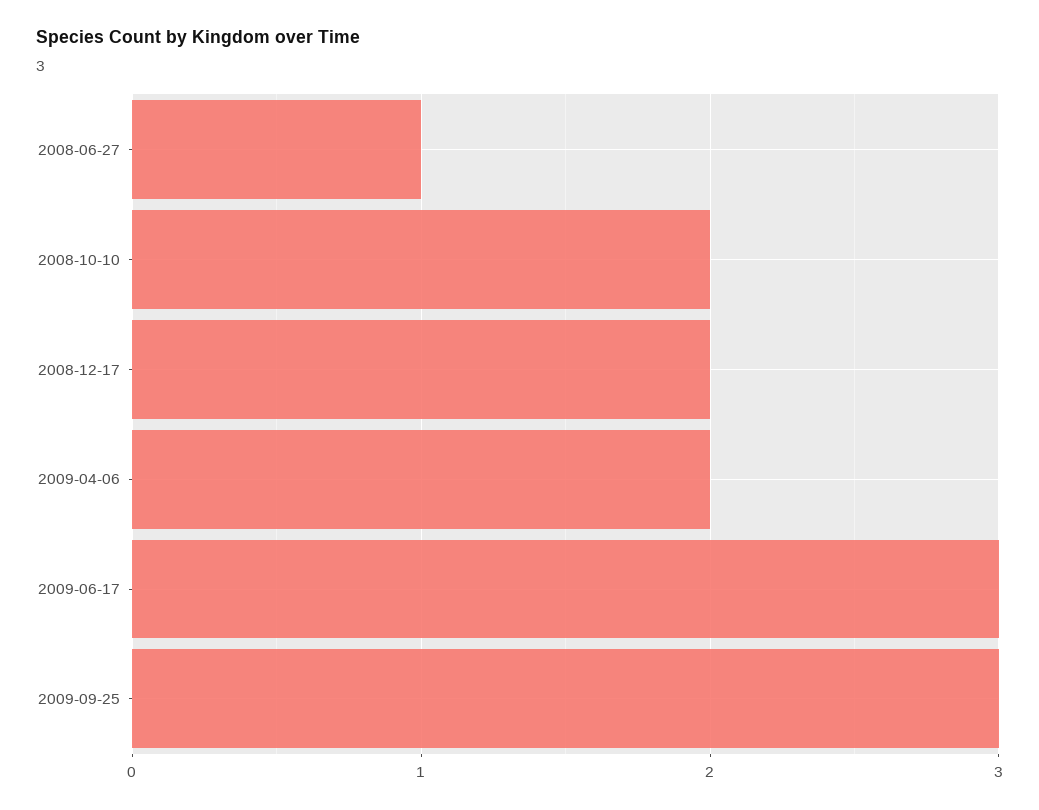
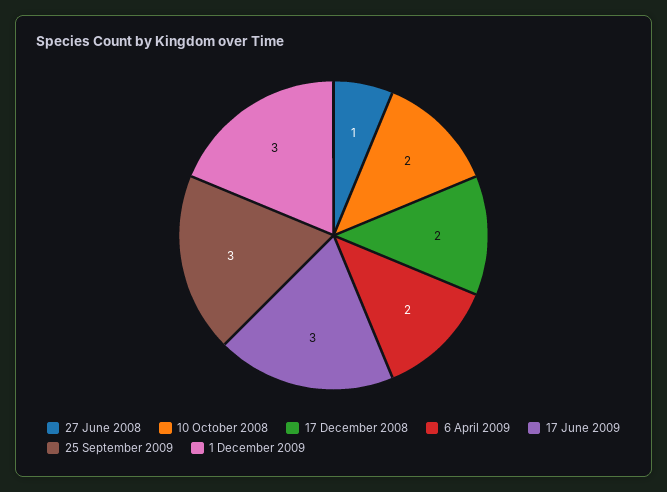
1 December 2009: none -> 3

